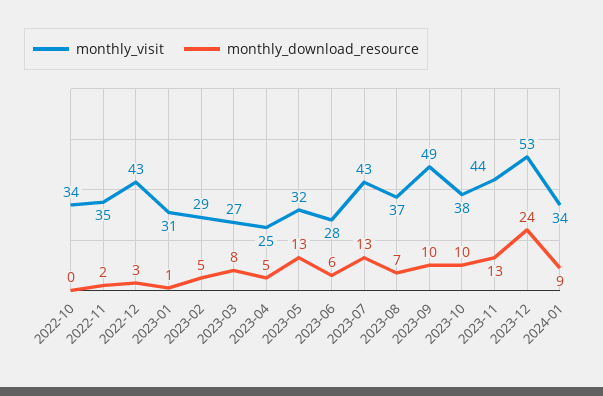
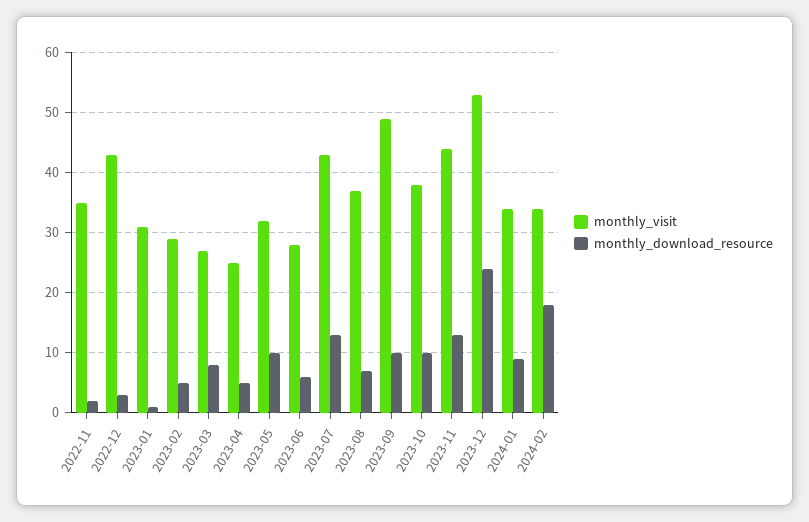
monthly_visit, 2022-10: 34 -> none
monthly_download_resource, 2022-10: 0 -> none
monthly_download_resource, 2023-05: 13 -> 10
monthly_visit, 2024-02: none -> 34
monthly_download_resource, 2024-02: none -> 18

